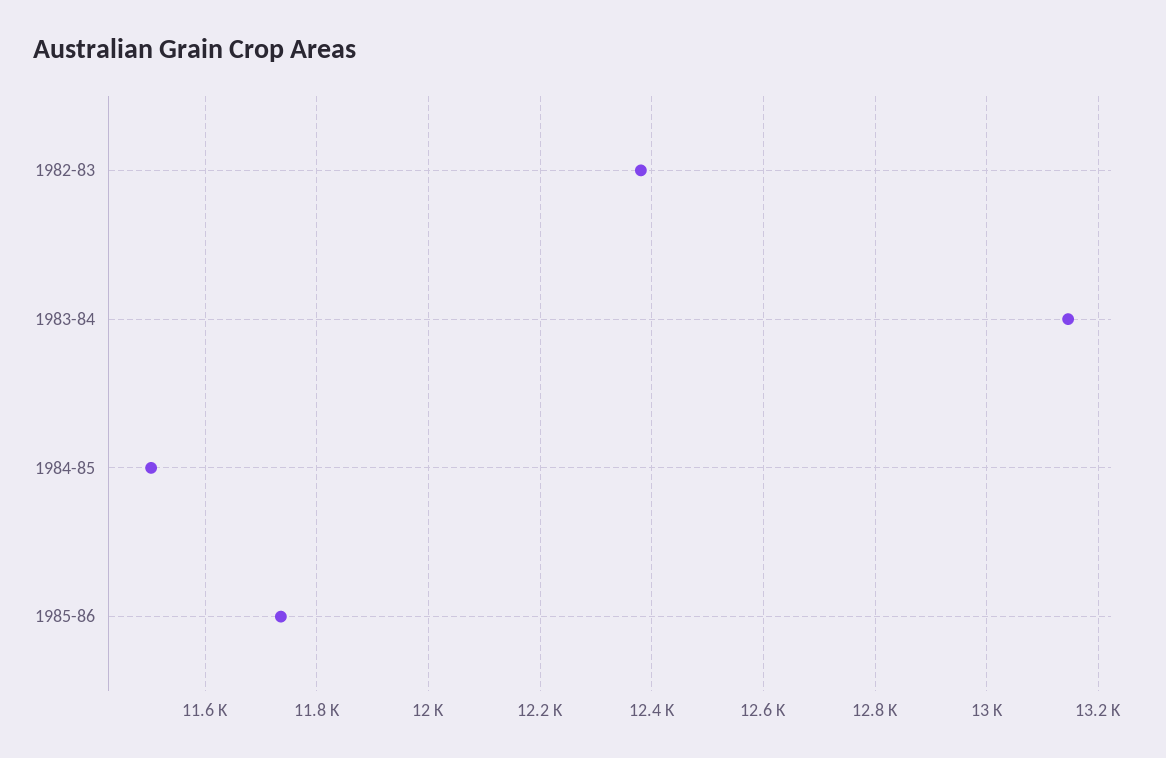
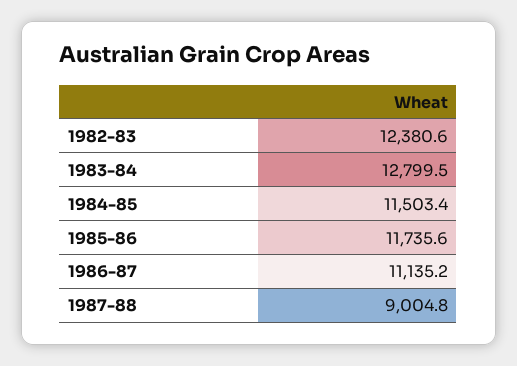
1983-84: 13140 -> 12799.5
1986-87: none -> 11135.2
1987-88: none -> 9004.8

